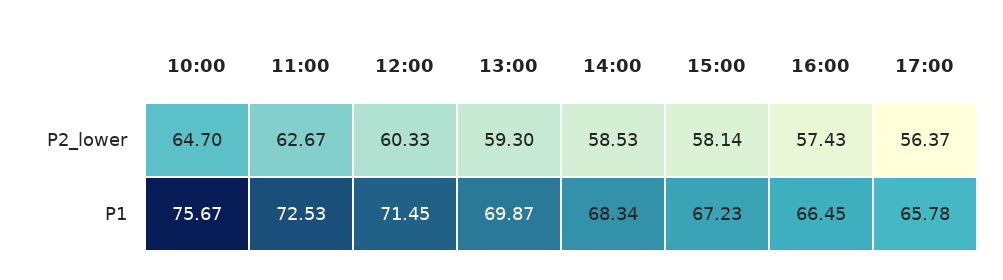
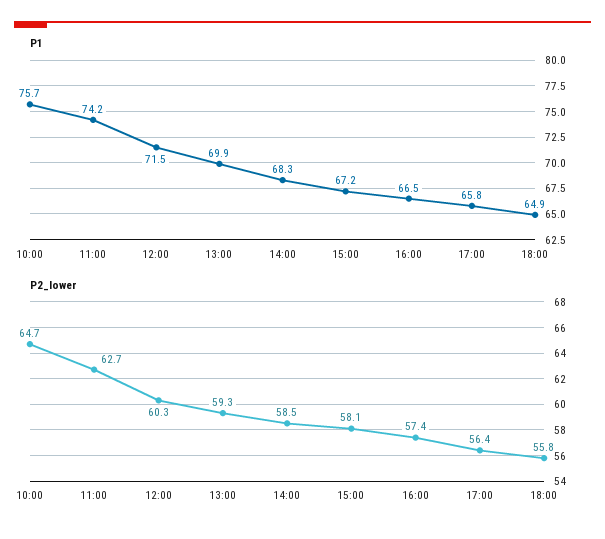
P1, 11:00: 72.53 -> 74.2
P1, 18:00: none -> 64.9
P2_lower, 18:00: none -> 55.8

